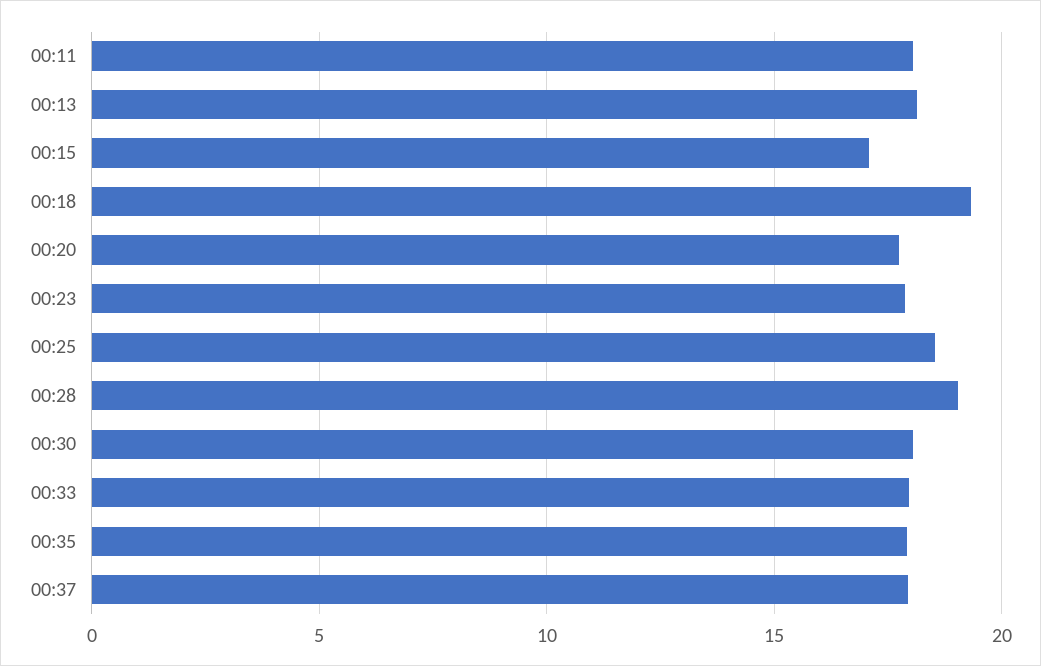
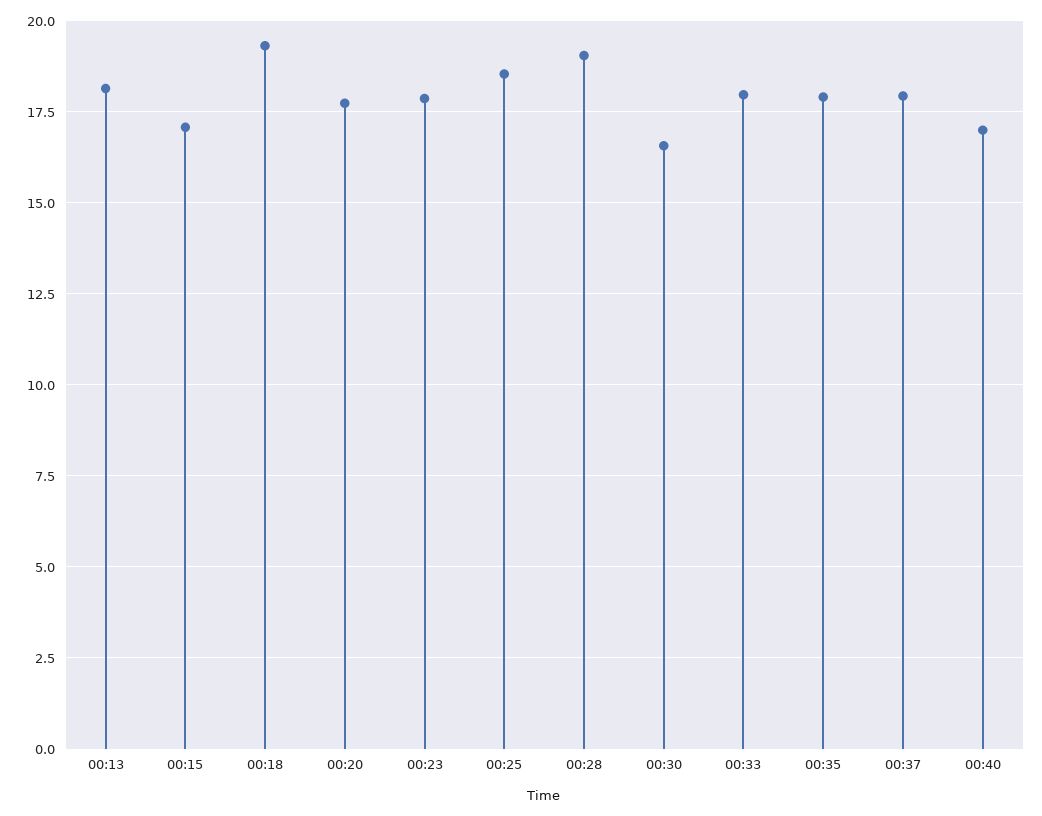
00:11: 18 -> none
00:30: 18 -> 16.5
00:40: none -> 17

